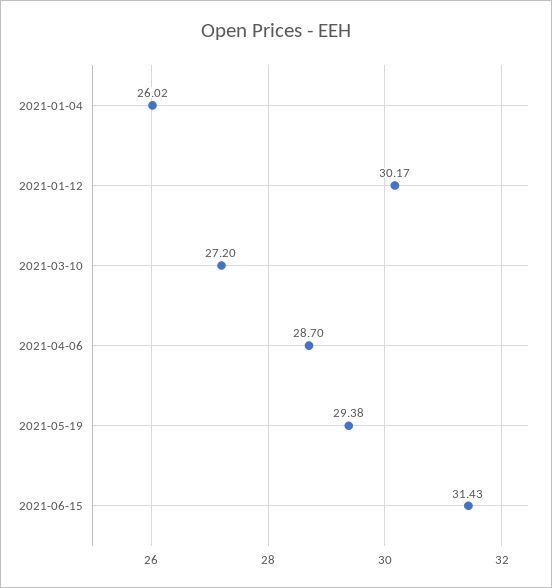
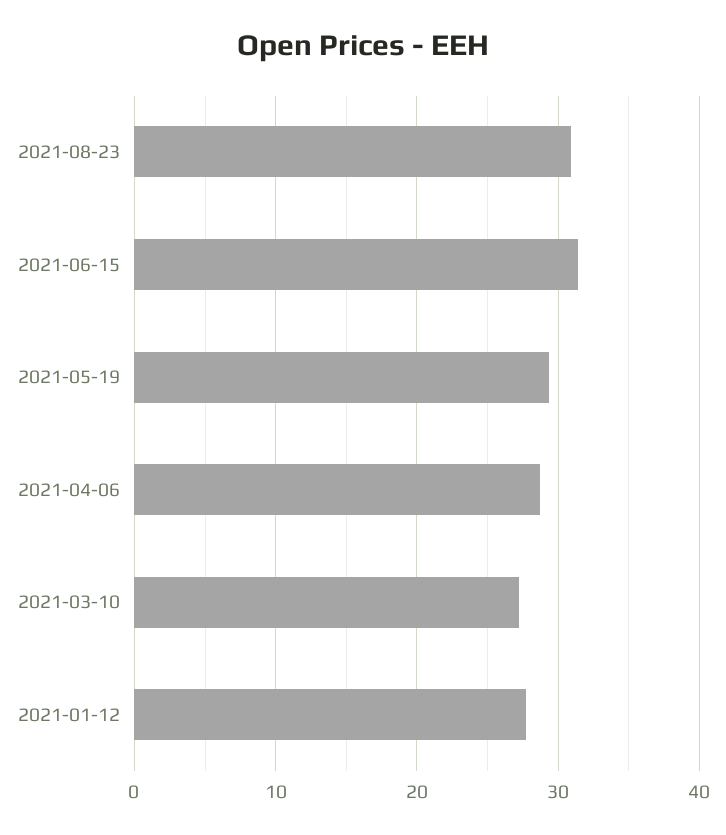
2021-01-04: 26.02 -> none
2021-01-12: 30.17 -> 28
2021-08-23: none -> 31

